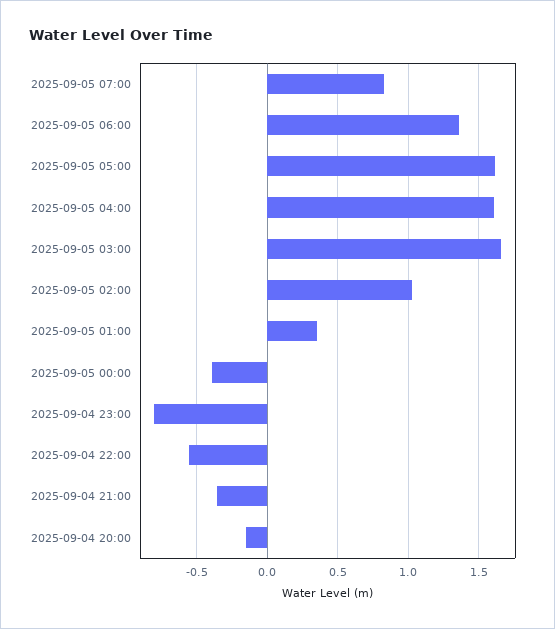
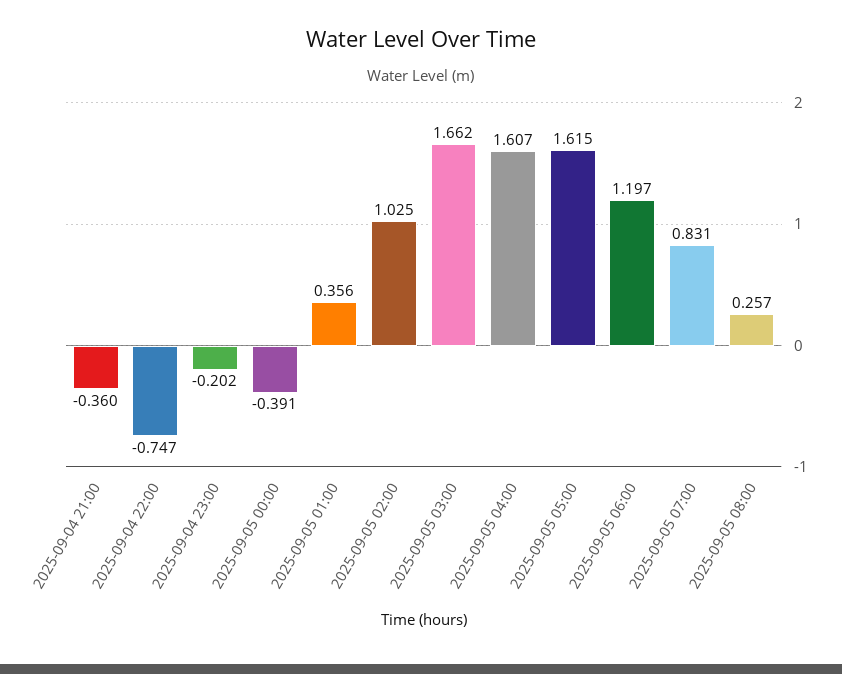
2025-09-05 06:00: 1.35 -> 1.197
2025-09-04 23:00: -0.8 -> -0.202
2025-09-04 22:00: -0.55 -> -0.747
2025-09-04 20:00: -0.15 -> none
2025-09-05 08:00: none -> 0.257

